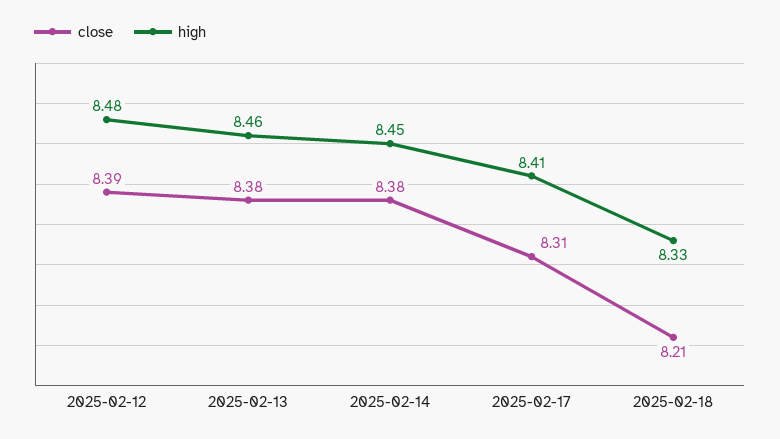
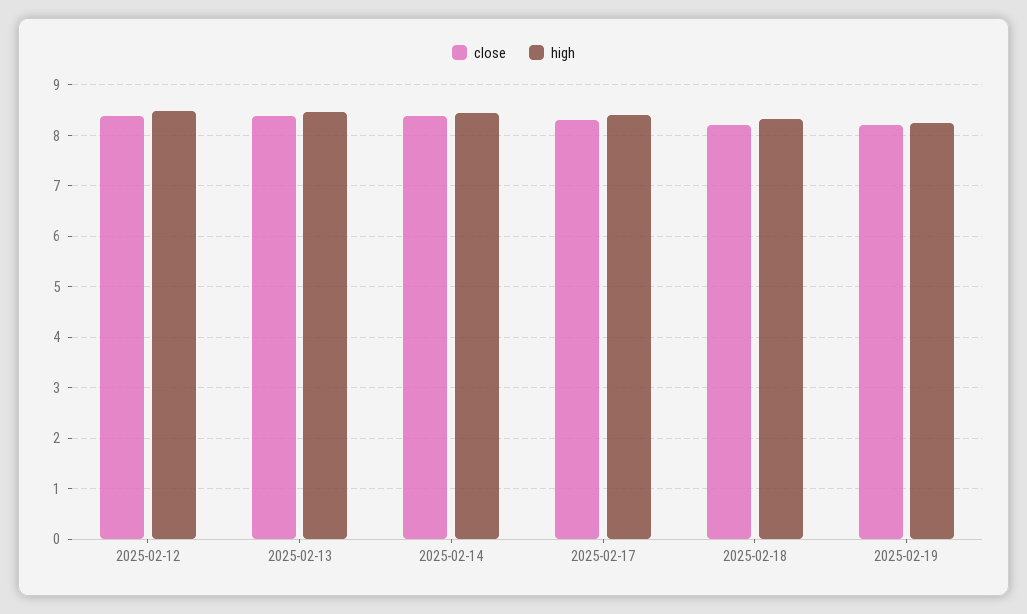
close, 2025-02-19: none -> 8.2
high, 2025-02-19: none -> 8.2

